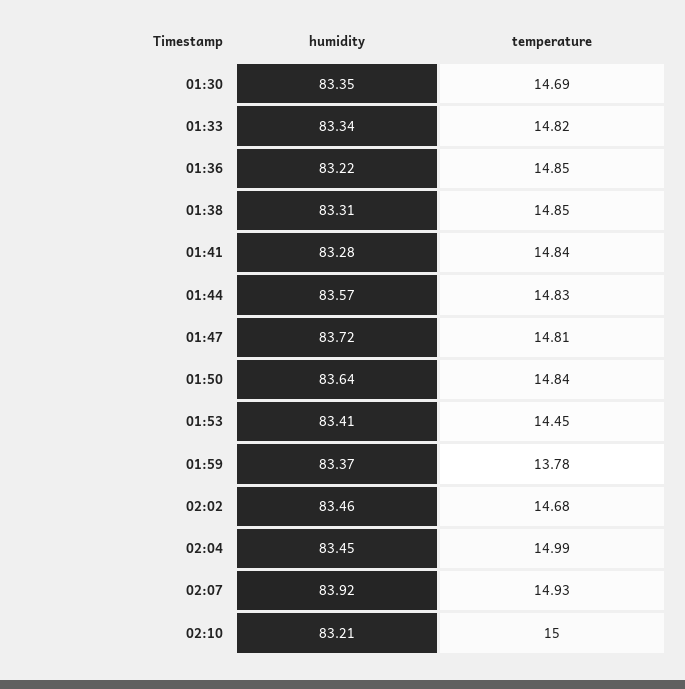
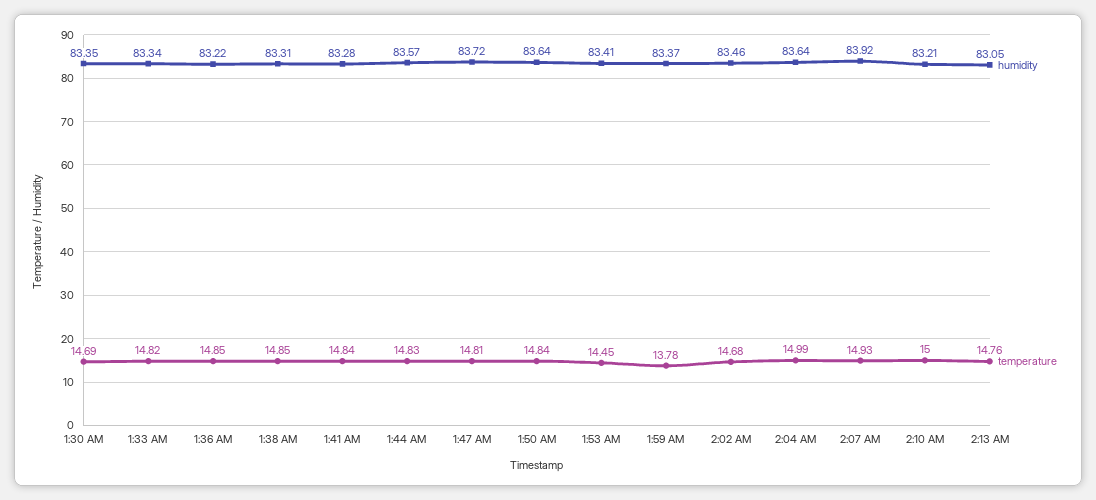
humidity, 02:04: 83.45 -> 83.64
humidity, 2:13 AM: none -> 83.05
temperature, 2:13 AM: none -> 14.76

